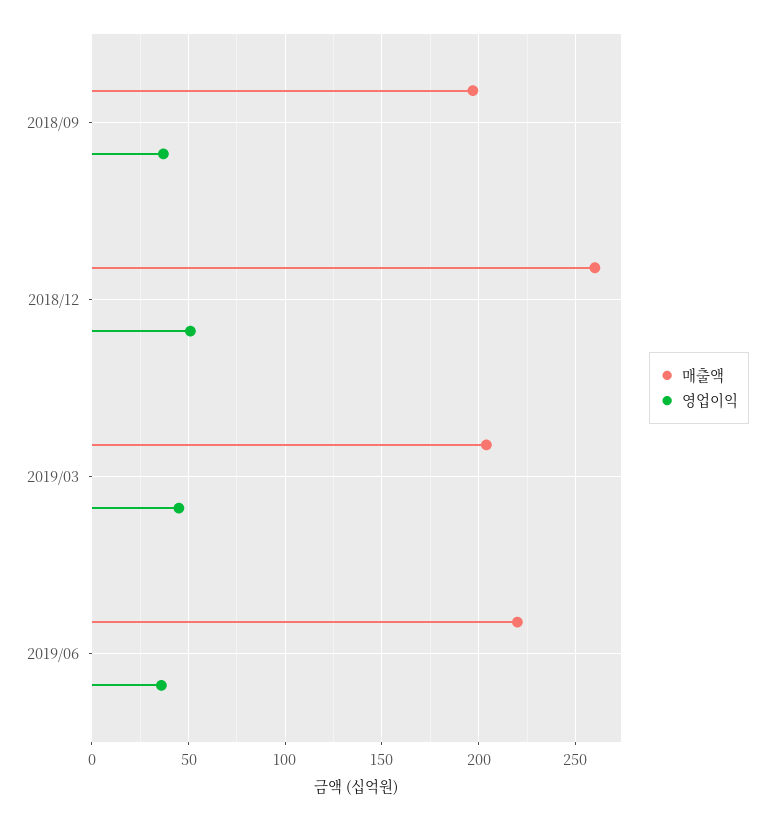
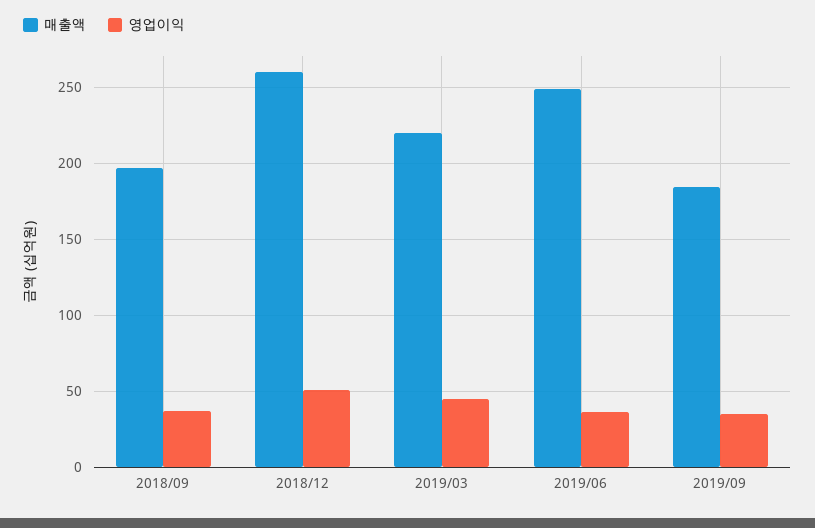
매출액, 2019/03: 205 -> 220
매출액, 2019/06: 220 -> 250
매출액, 2019/09: none -> 185
영업이익, 2019/09: none -> 35

